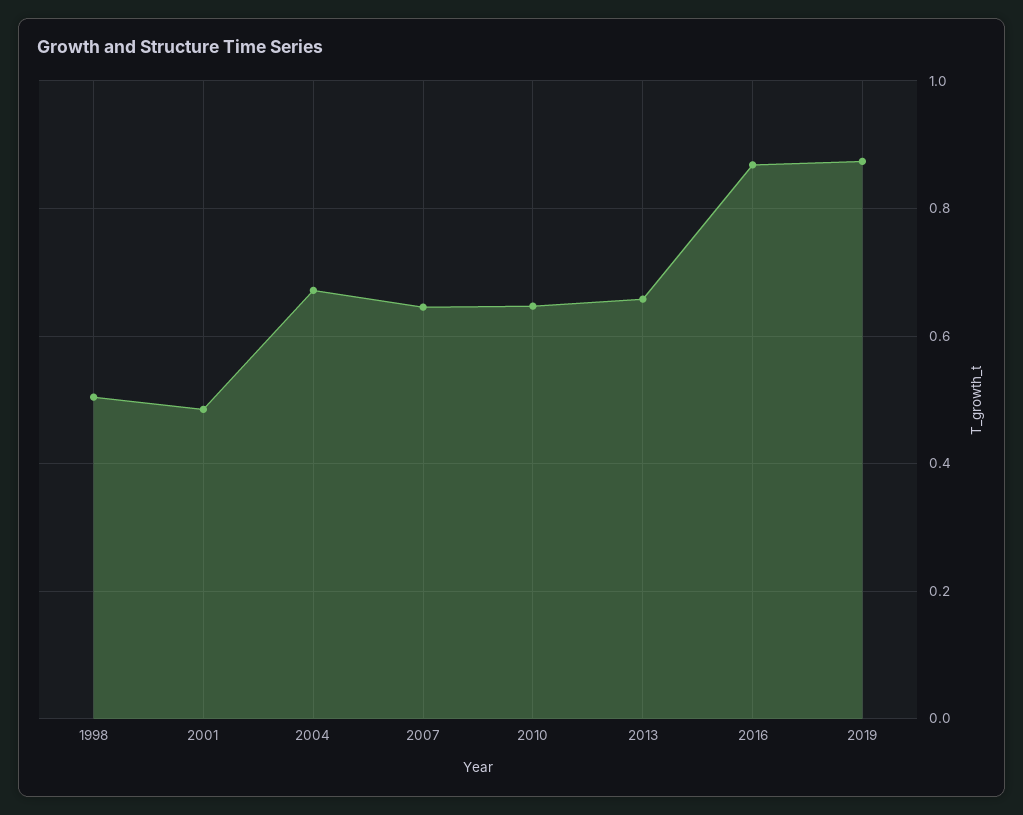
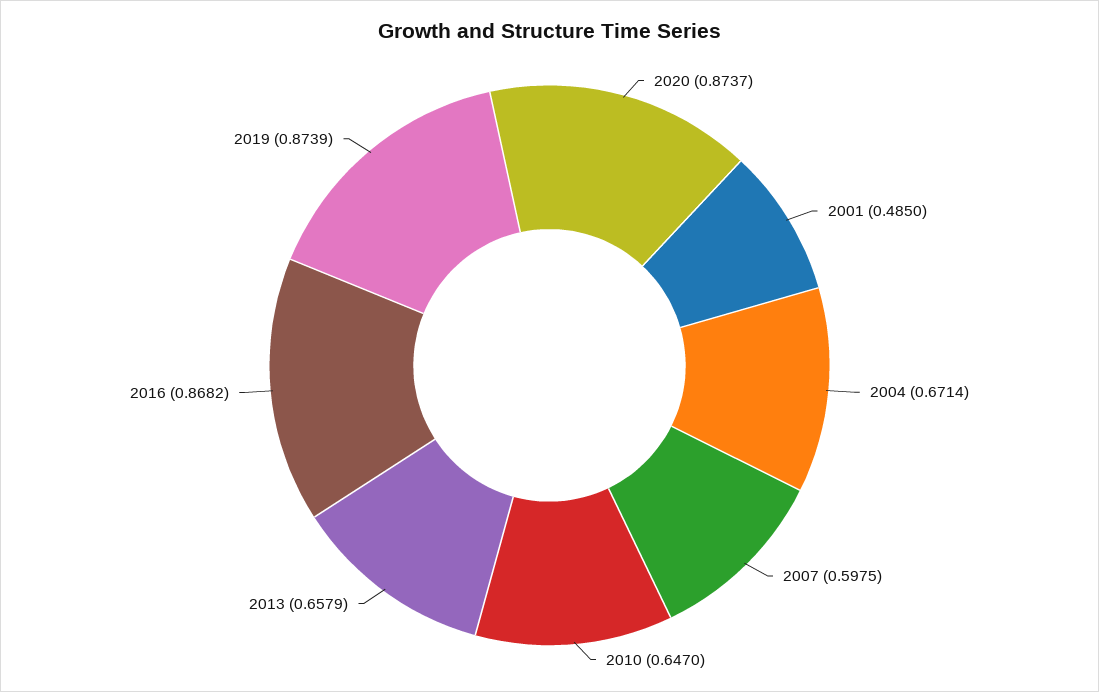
1998: 0.5 -> none
2007: 0.64 -> 0.5975
2020: none -> 0.8737

